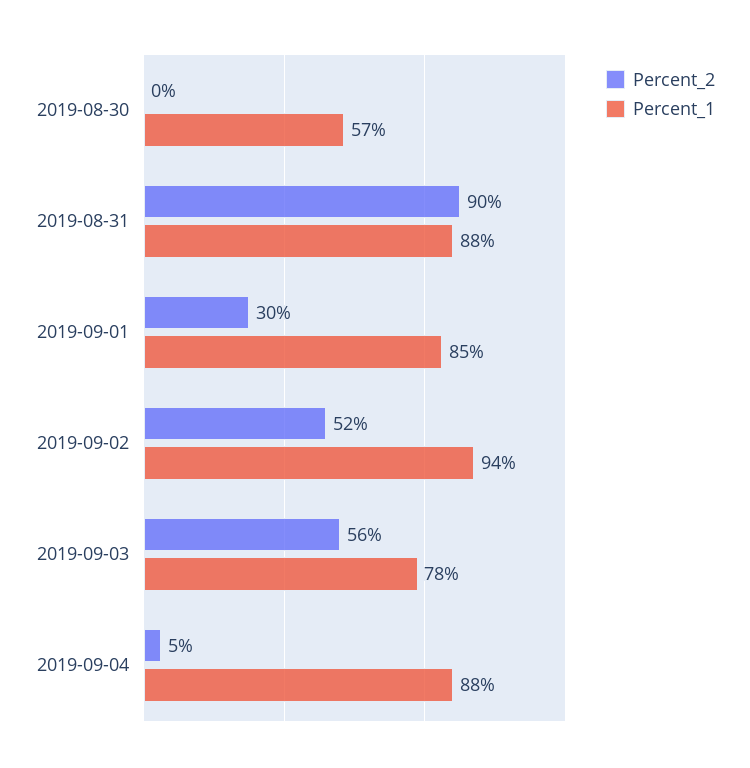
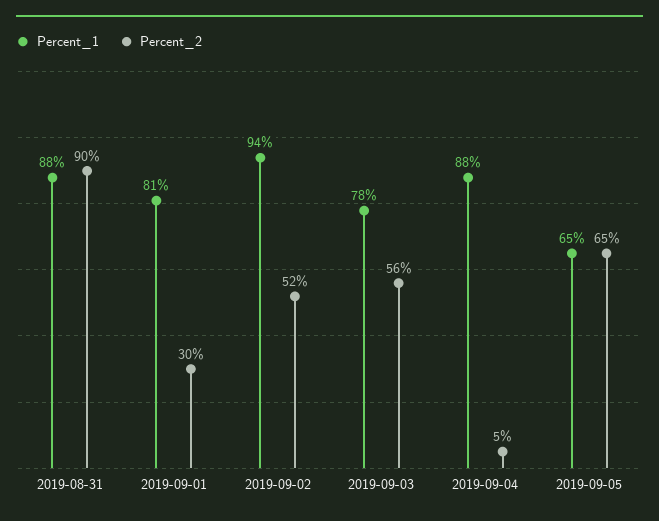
Percent_2, 2019-08-30: 0 -> none
Percent_1, 2019-08-30: 57 -> none
Percent_1, 2019-09-01: 85 -> 81
Percent_1, 2019-09-05: none -> 65
Percent_2, 2019-09-05: none -> 65

